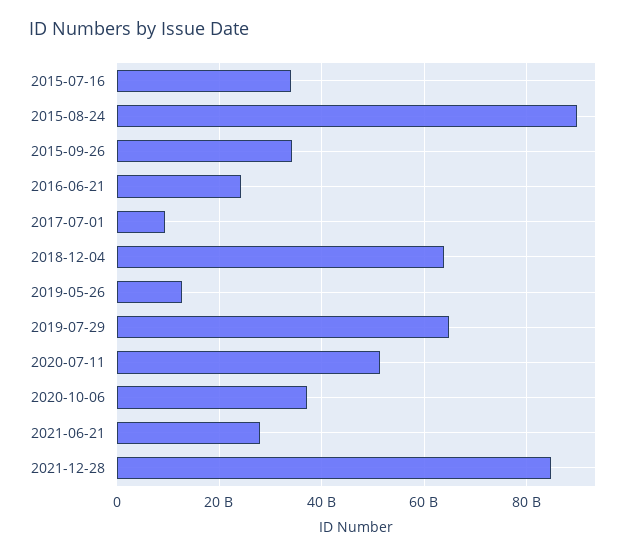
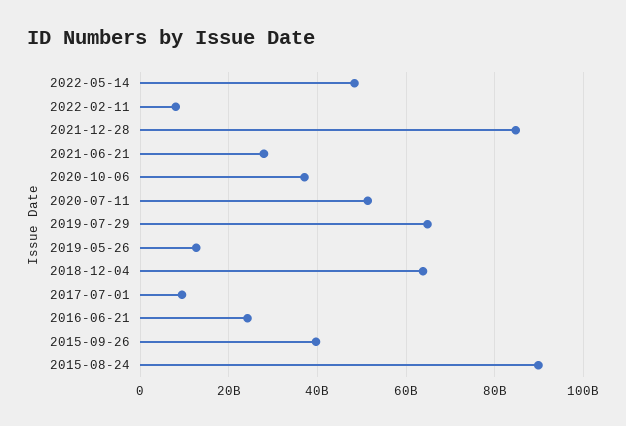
2015-07-16: 34000000000 -> none
2015-09-26: 34000000000 -> 40000000000
2022-05-14: none -> 48000000000
2022-02-11: none -> 8000000000

